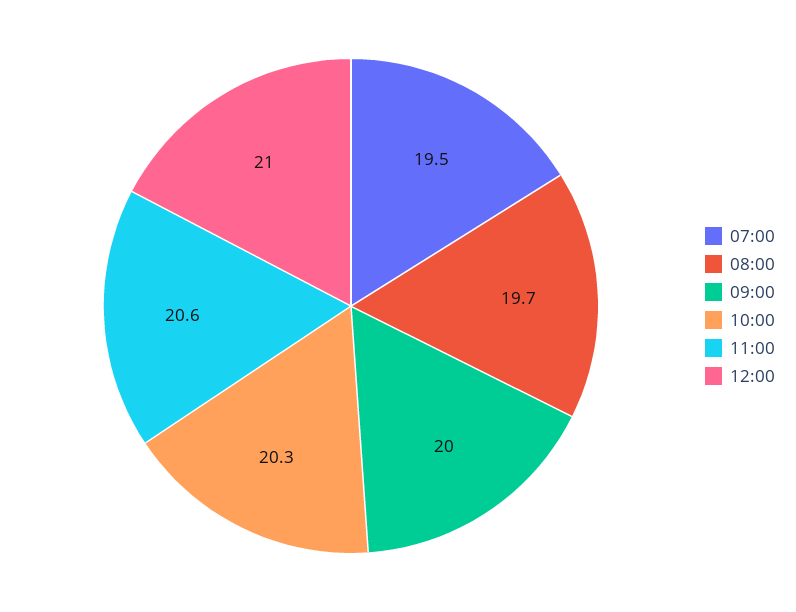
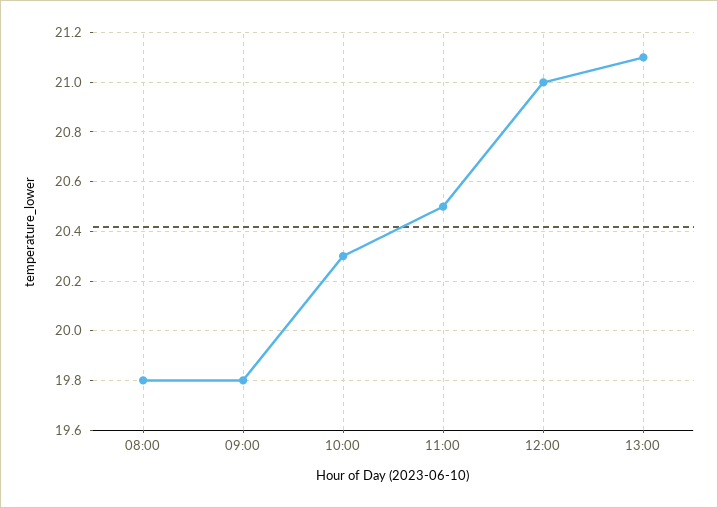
07:00: 19.5 -> none
08:00: 19.7 -> 19.8
09:00: 20 -> 19.8
11:00: 20.6 -> 20.5
13:00: none -> 21.1

